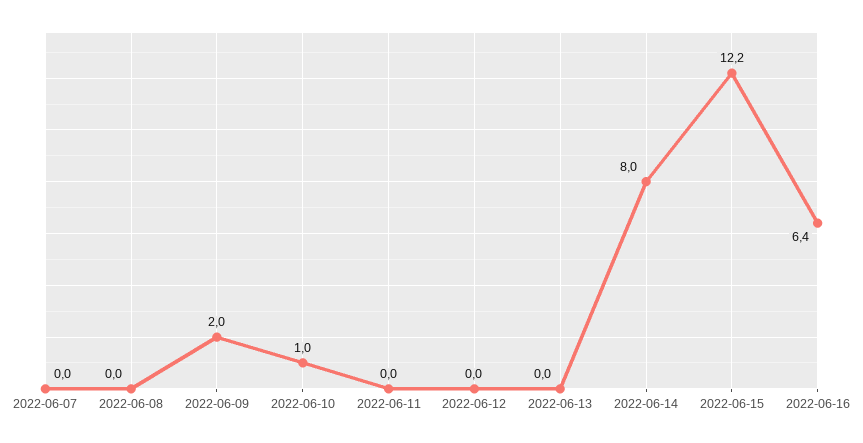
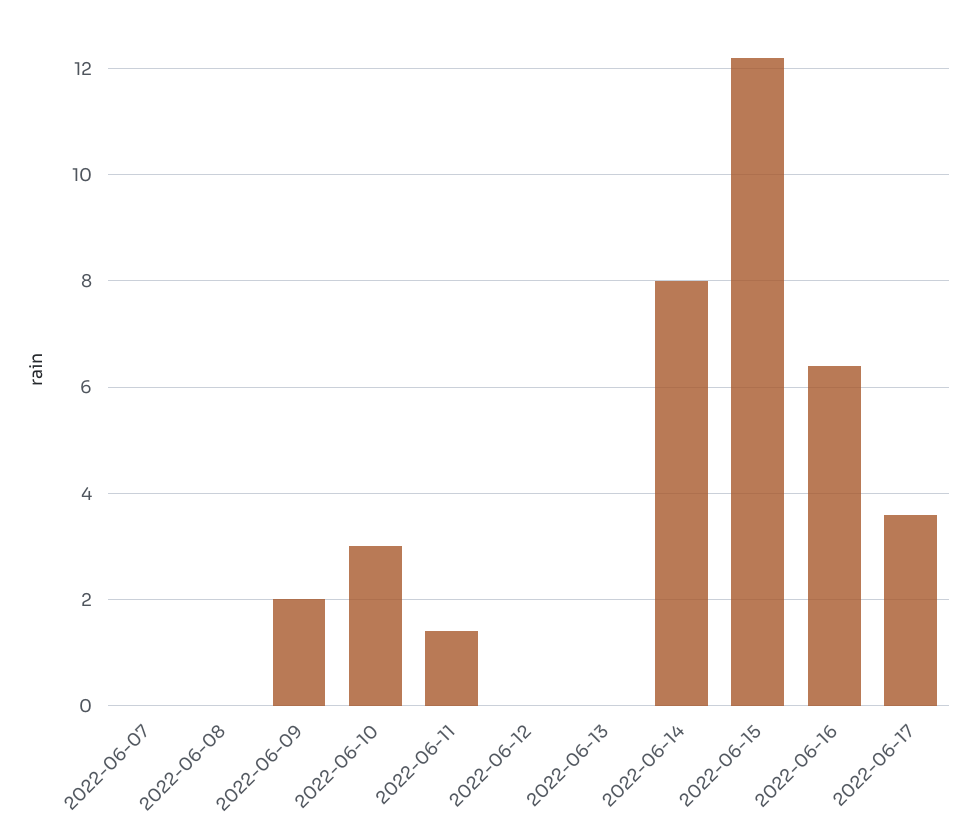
2022-06-10: 1 -> 3
2022-06-11: 0 -> 1.5
2022-06-17: none -> 3.5

